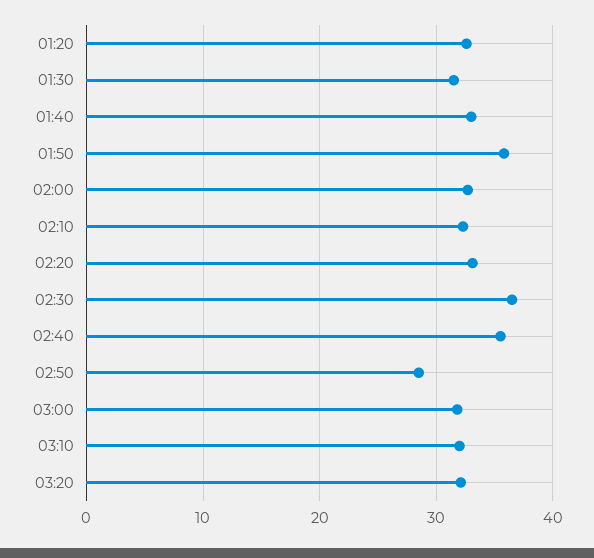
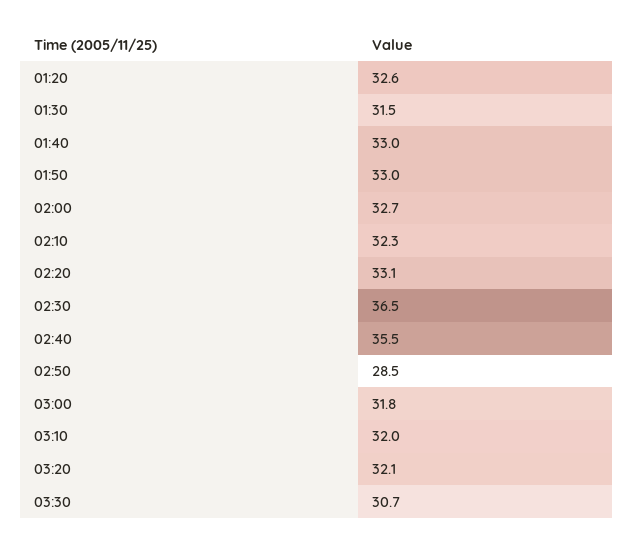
01:50: 36 -> 33
03:30: none -> 30.7

